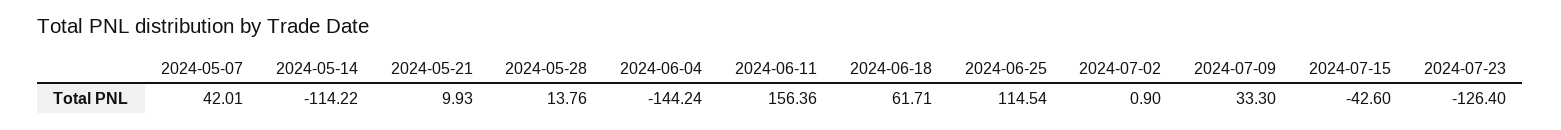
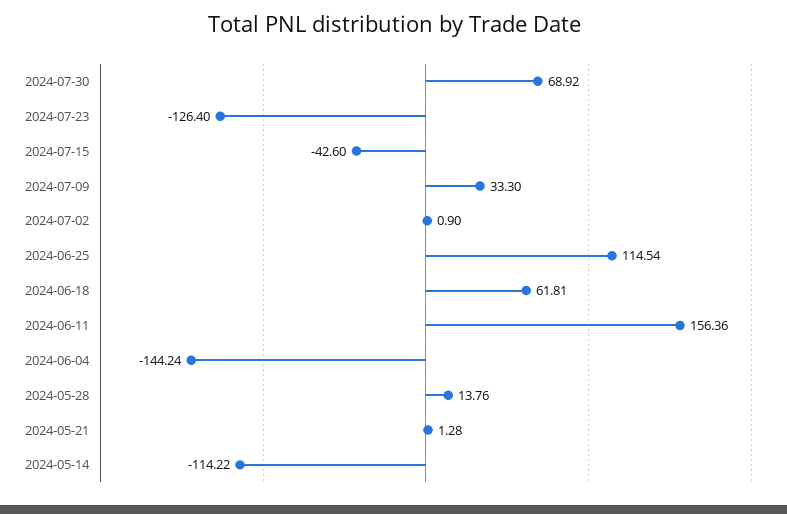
2024-05-07: 42.01 -> none
2024-05-21: 9.93 -> 1.28
2024-06-18: 61.71 -> 61.81
2024-07-30: none -> 68.92

